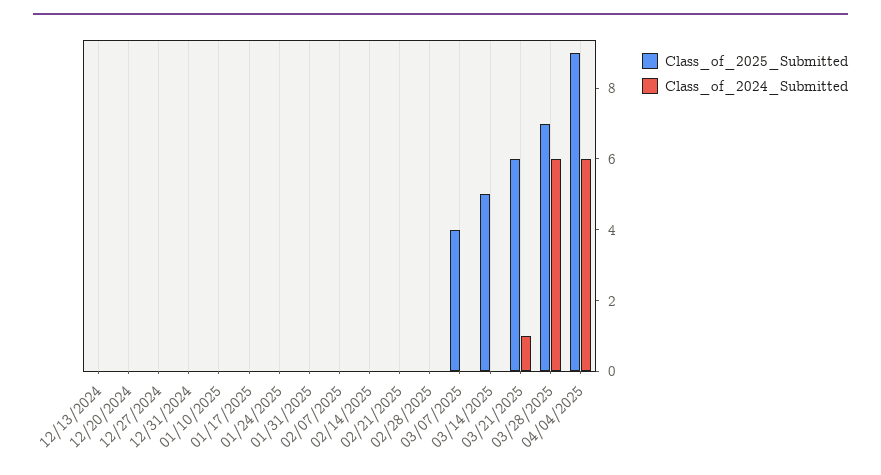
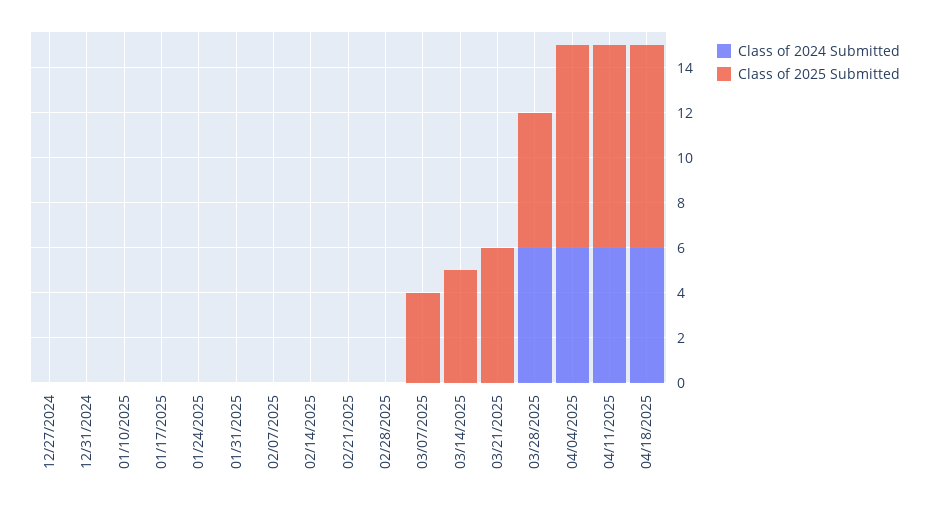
Class_of_2025_Submitted, 12/13/2024: 0 -> none
Class_of_2024_Submitted, 12/13/2024: 0 -> none
Class_of_2025_Submitted, 12/20/2024: 0 -> none
Class_of_2024_Submitted, 12/20/2024: 0 -> none
Class_of_2024_Submitted, 03/21/2025: 1 -> 0
Class_of_2025_Submitted, 03/28/2025: 7 -> 6
Class_of_2024_Submitted, 04/11/2025: none -> 6
Class_of_2025_Submitted, 04/11/2025: none -> 9
Class_of_2024_Submitted, 04/18/2025: none -> 6
Class_of_2025_Submitted, 04/18/2025: none -> 9

